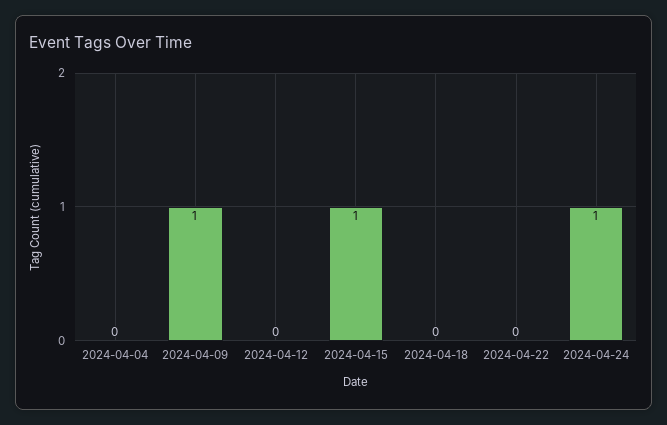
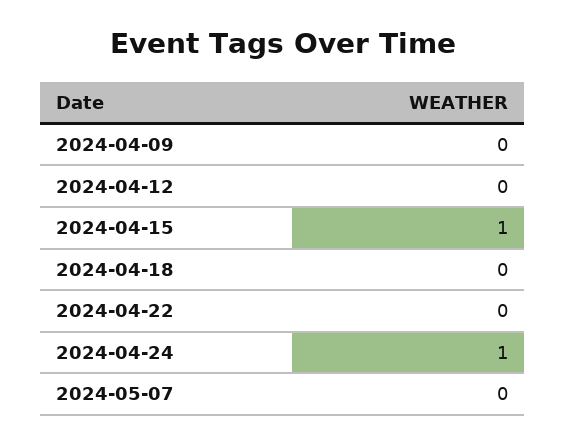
2024-04-04: 0 -> none
2024-04-09: 1 -> 0
2024-05-07: none -> 0

